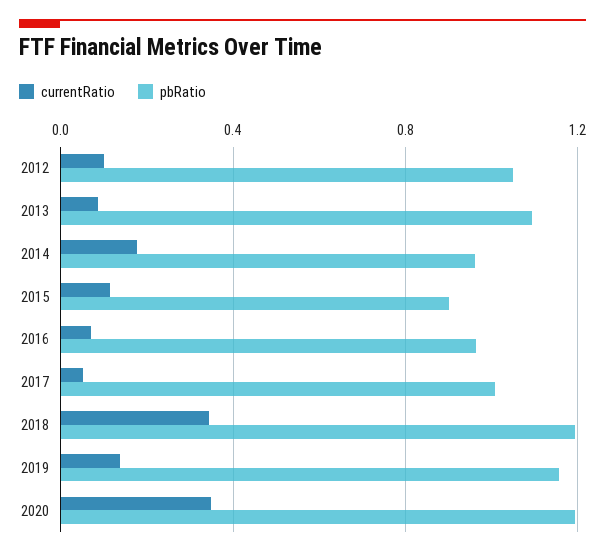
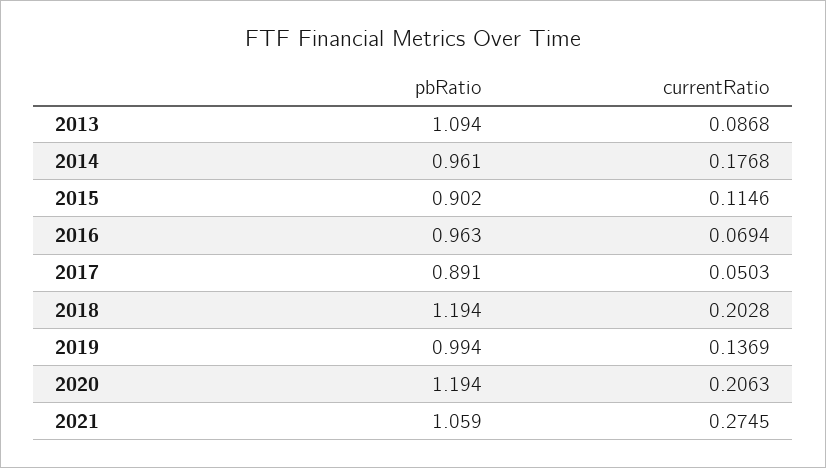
currentRatio, 2012: 0.1 -> none
pbRatio, 2012: 1.05 -> none
pbRatio, 2017: 1 -> 0.891
currentRatio, 2018: 0.35 -> 0.2028
pbRatio, 2019: 1.15 -> 0.994
currentRatio, 2020: 0.35 -> 0.2063
pbRatio, 2021: none -> 1.059
currentRatio, 2021: none -> 0.2745

